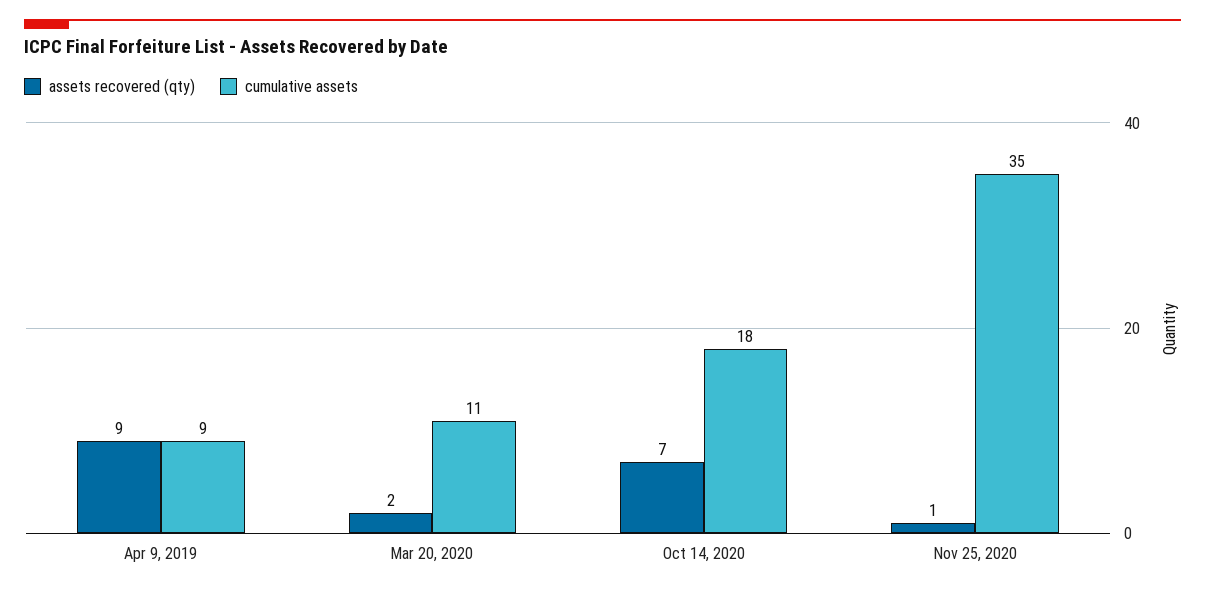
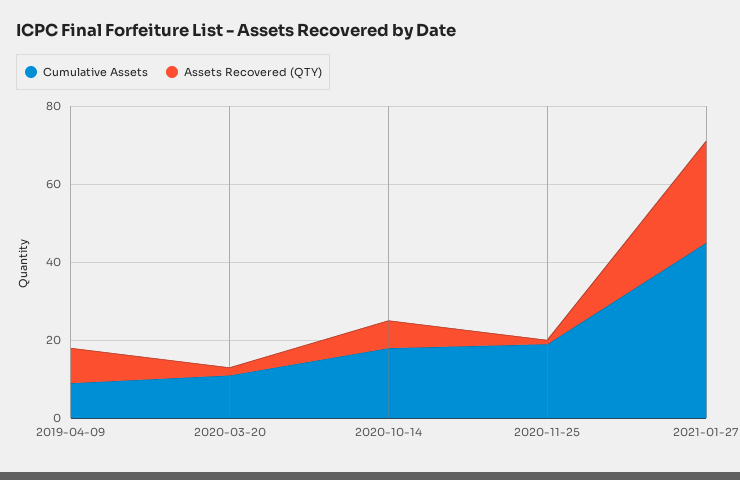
cumulative assets, Nov 25, 2020: 35 -> 20
cumulative assets, 2021-01-27: none -> 45
assets recovered (qty), 2021-01-27: none -> 25

